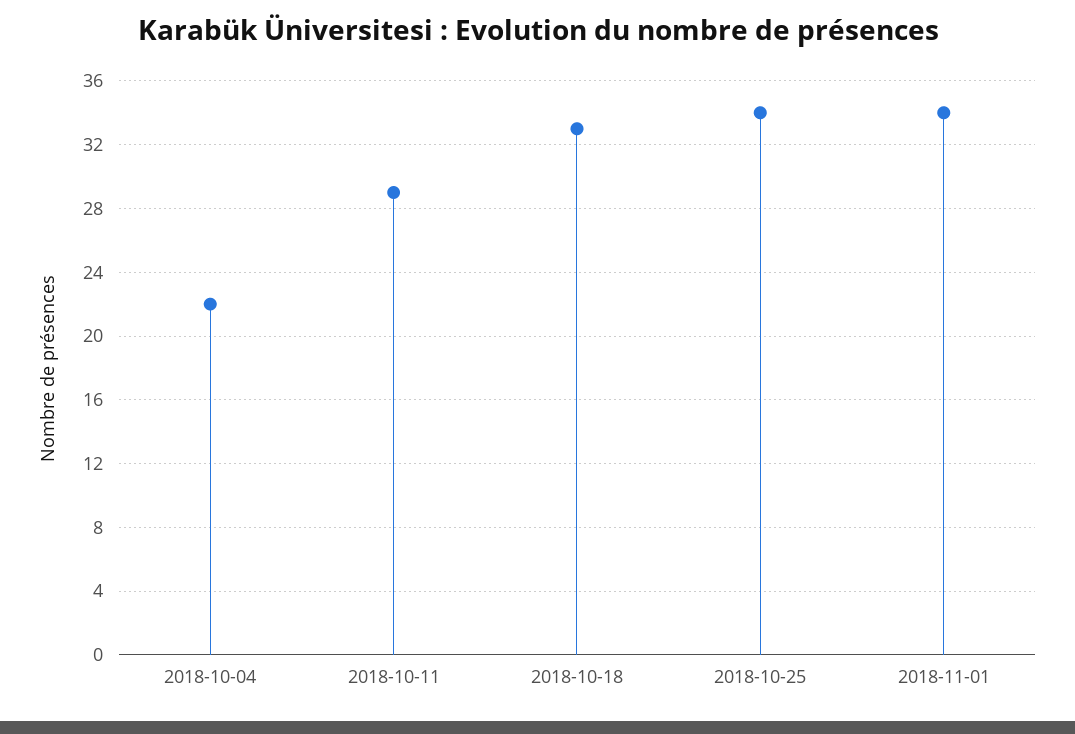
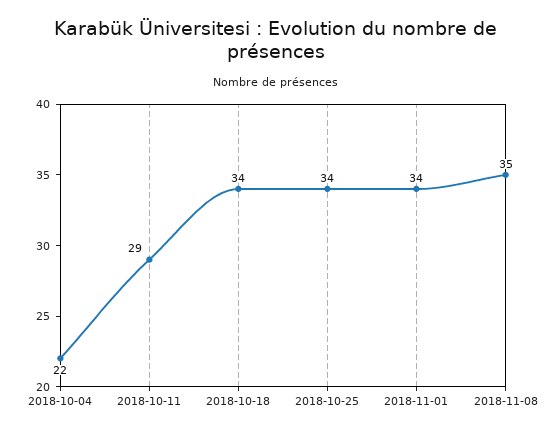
2018-10-18: 33 -> 34
2018-11-08: none -> 35

